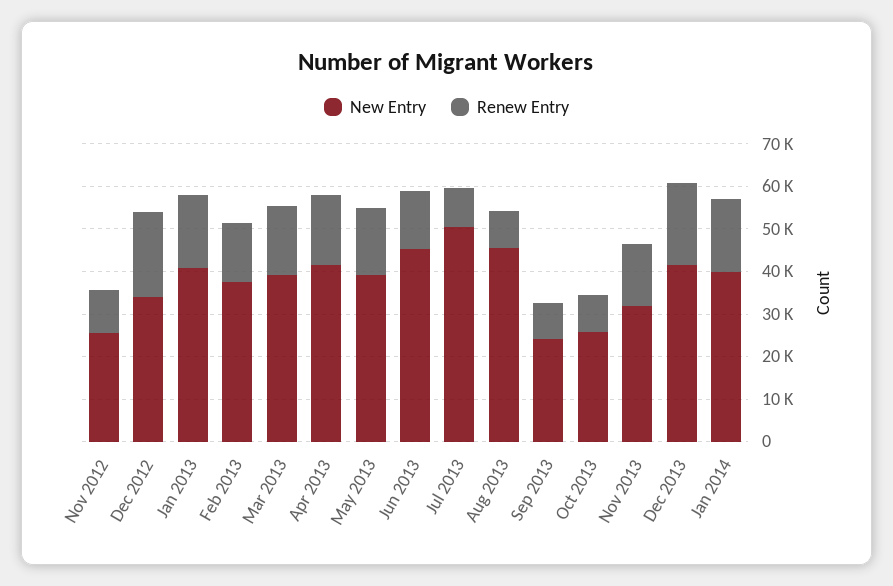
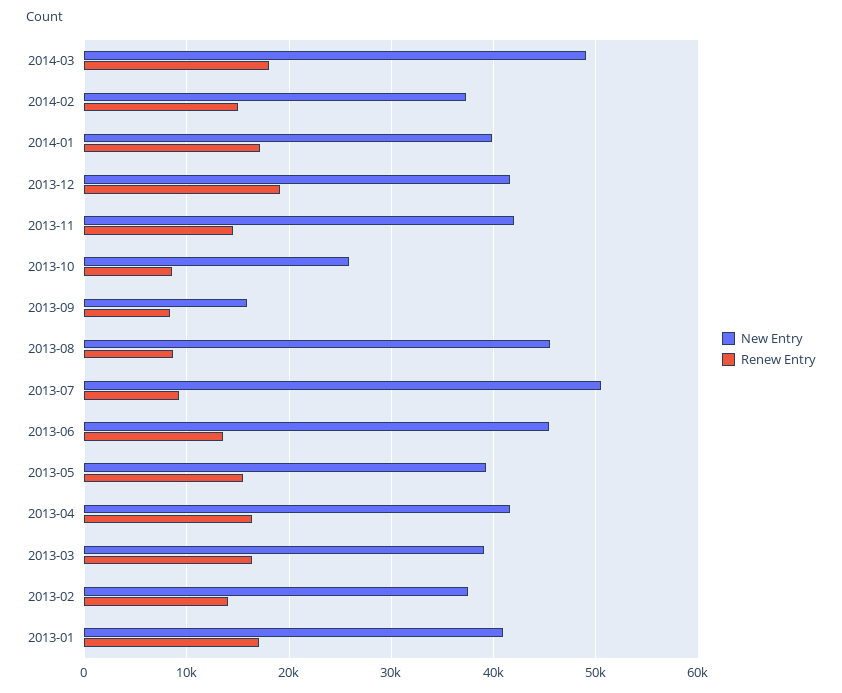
New Entry, Nov 2012: 26000 -> none
Renew Entry, Nov 2012: 10000 -> none
New Entry, Dec 2012: 34000 -> none
Renew Entry, Dec 2012: 20000 -> none
New Entry, Sep 2013: 24000 -> 16000
New Entry, Nov 2013: 32000 -> 42000
New Entry, 2014-03: none -> 49000
Renew Entry, 2014-03: none -> 18000
New Entry, 2014-02: none -> 37000
Renew Entry, 2014-02: none -> 15000

